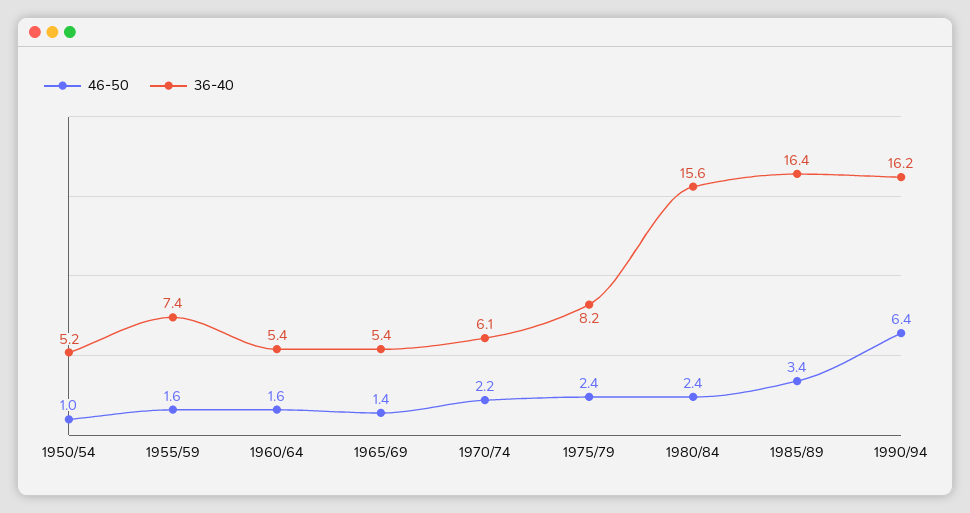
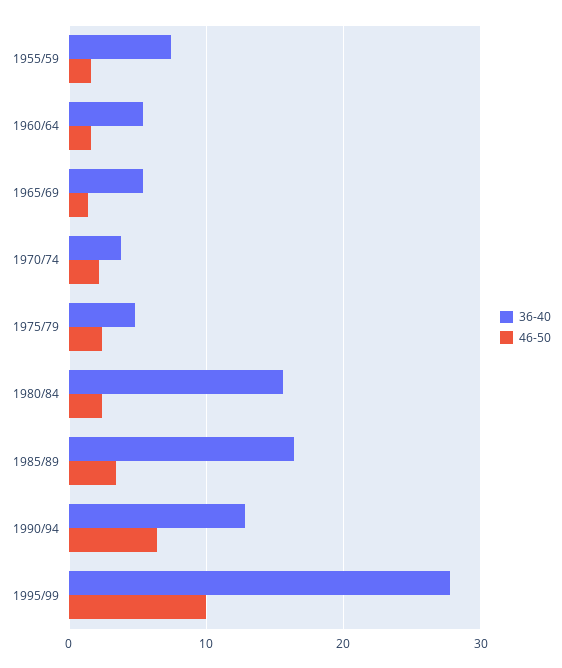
46-50, 1950/54: 1 -> none
36-40, 1950/54: 5.2 -> none
36-40, 1970/74: 6.1 -> 4
36-40, 1975/79: 8.2 -> 5
36-40, 1990/94: 16.2 -> 13
36-40, 1995/99: none -> 28
46-50, 1995/99: none -> 10

